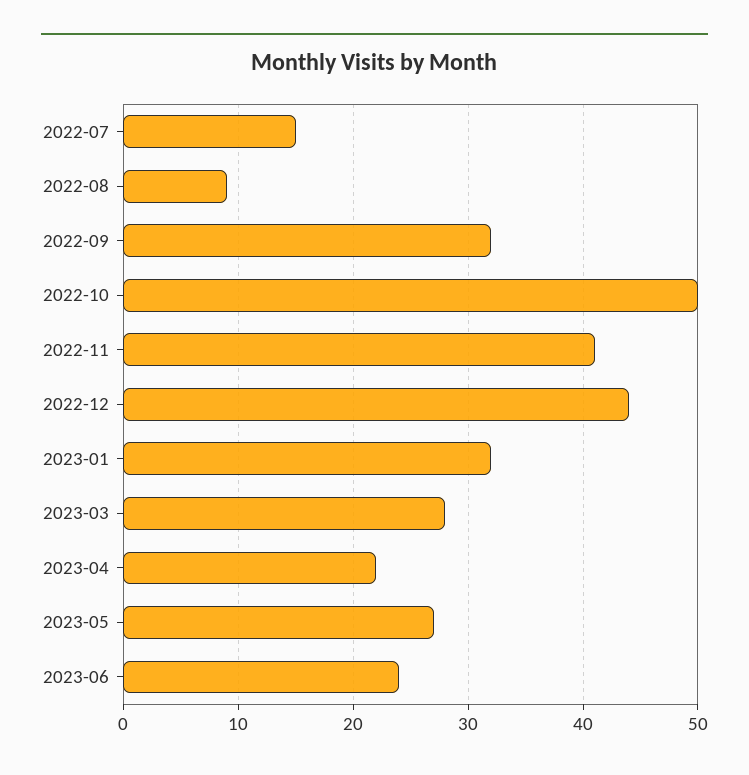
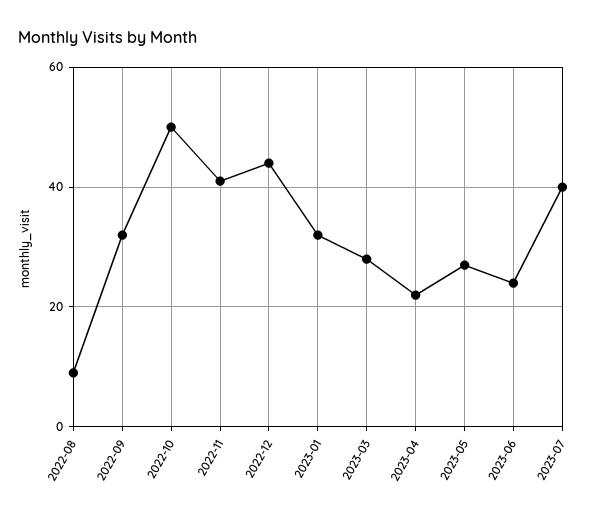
2022-07: 15 -> none
2023-07: none -> 40

